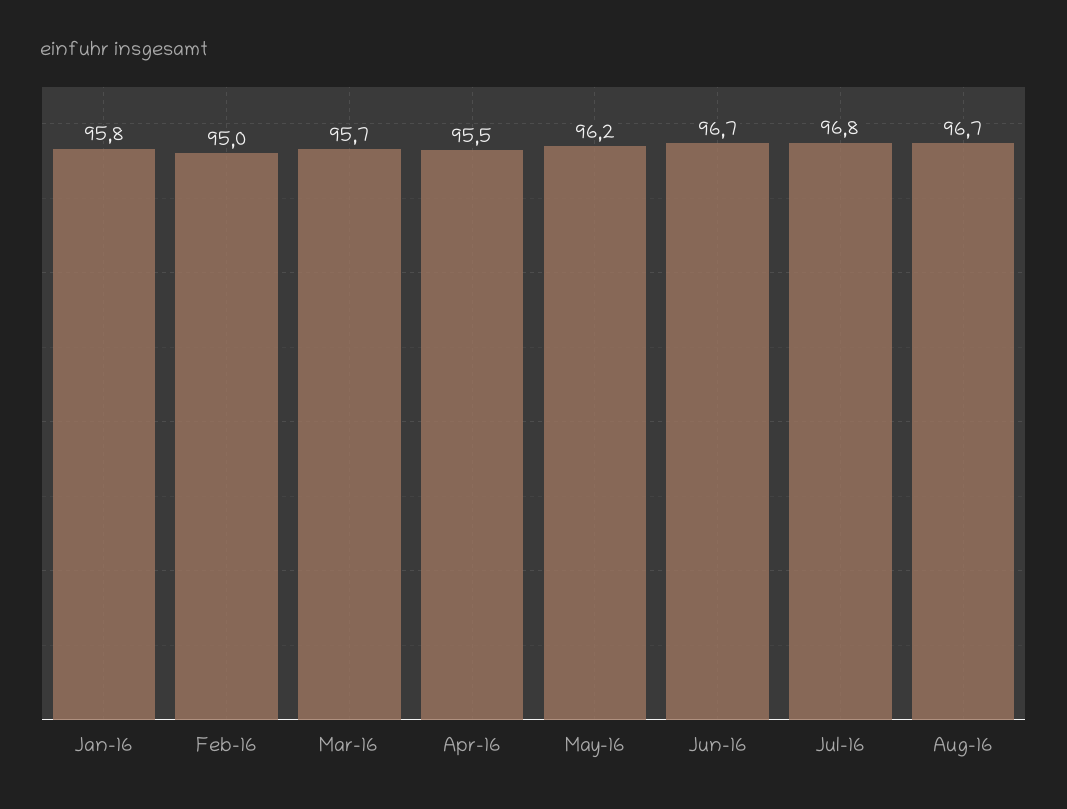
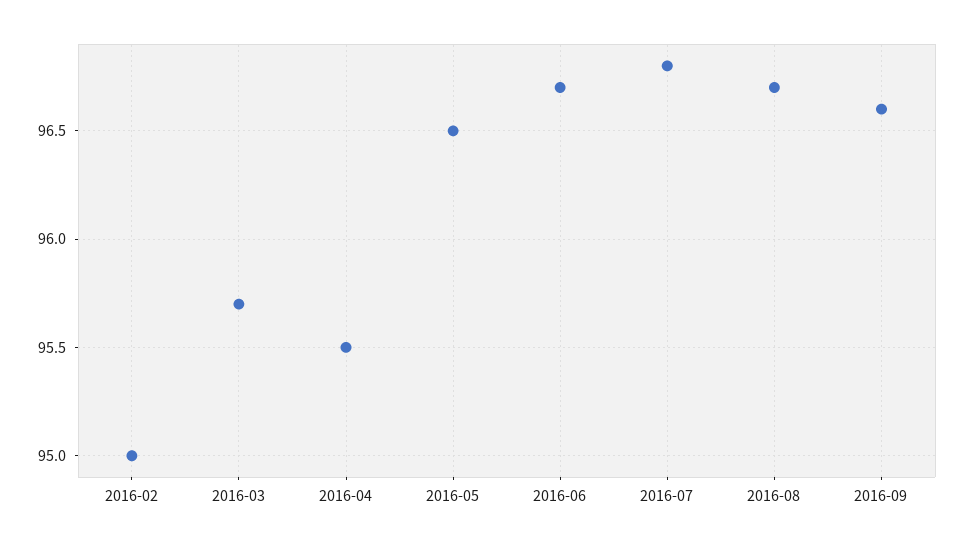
Jan-16: 95.8 -> none
May-16: 96.2 -> 96.5
2016-09: none -> 96.6

